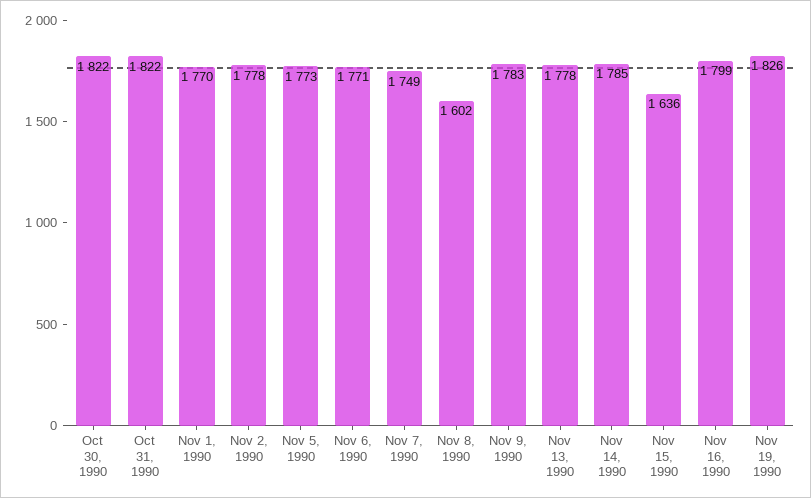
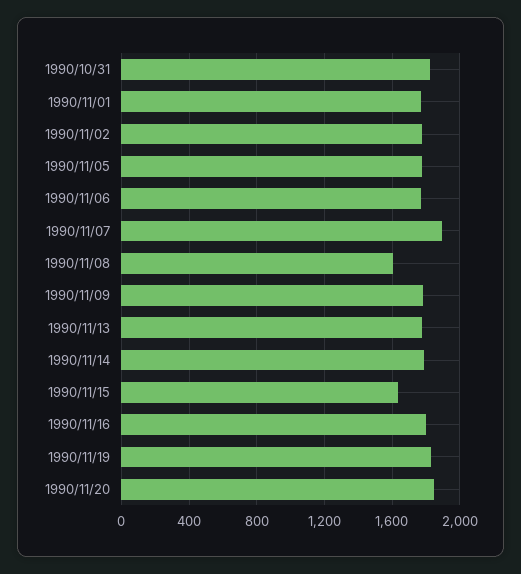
Oct 30, 1990: 1822 -> none
Nov 7, 1990: 1749 -> 1900
1990/11/20: none -> 1850

